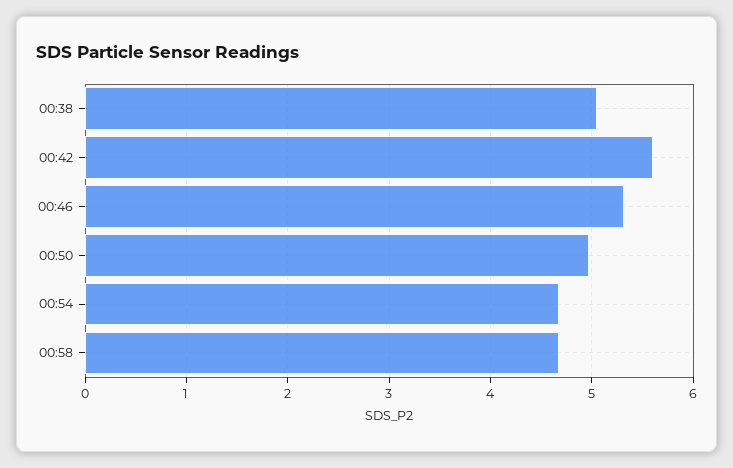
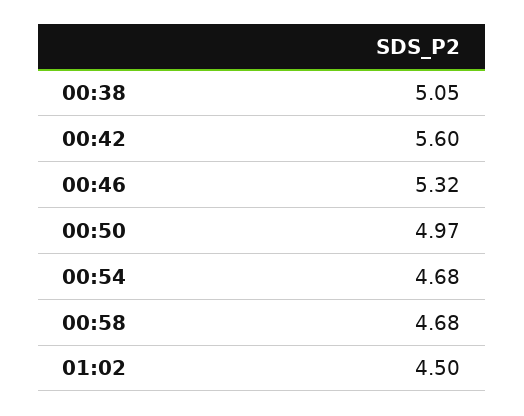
01:02: none -> 4.5

